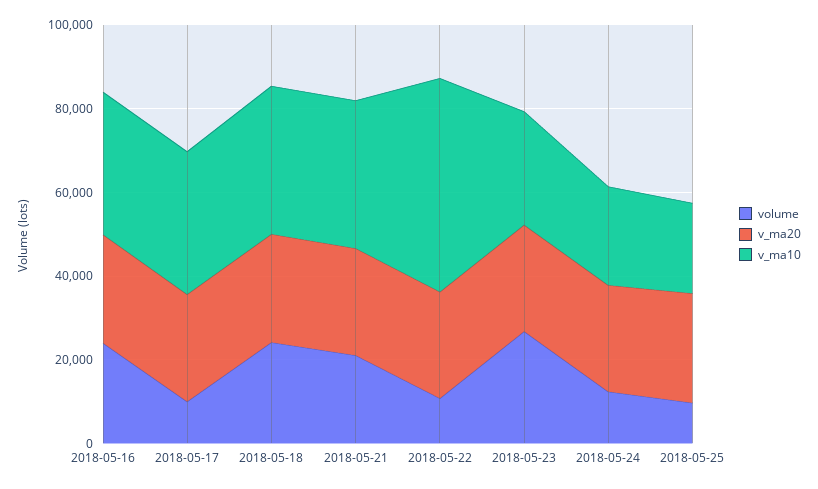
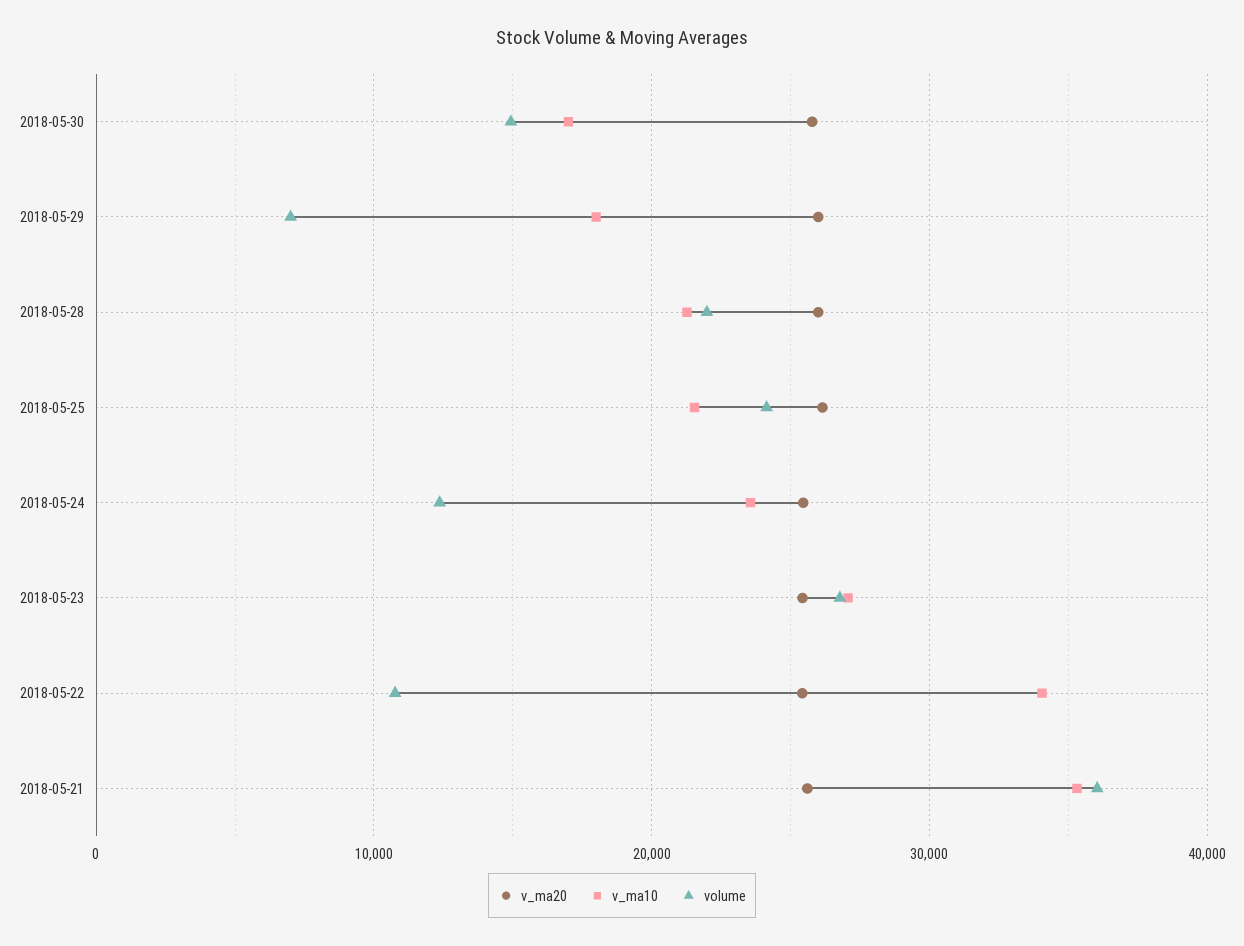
volume, 2018-05-16: 25000 -> none
v_ma20, 2018-05-16: 25000 -> none
v_ma10, 2018-05-16: 35000 -> none
volume, 2018-05-17: 10000 -> none
v_ma20, 2018-05-17: 25000 -> none
v_ma10, 2018-05-17: 35000 -> none
volume, 2018-05-18: 25000 -> none
v_ma20, 2018-05-18: 25000 -> none
v_ma10, 2018-05-18: 35000 -> none
volume, 2018-05-21: 20000 -> 36000
v_ma10, 2018-05-22: 50000 -> 34000
volume, 2018-05-25: 10000 -> 24000
v_ma20, 2018-05-30: none -> 26000
v_ma10, 2018-05-30: none -> 17000
volume, 2018-05-30: none -> 15000
v_ma20, 2018-05-29: none -> 26000
v_ma10, 2018-05-29: none -> 18000
volume, 2018-05-29: none -> 7000
v_ma20, 2018-05-28: none -> 26000
v_ma10, 2018-05-28: none -> 21000
volume, 2018-05-28: none -> 22000

